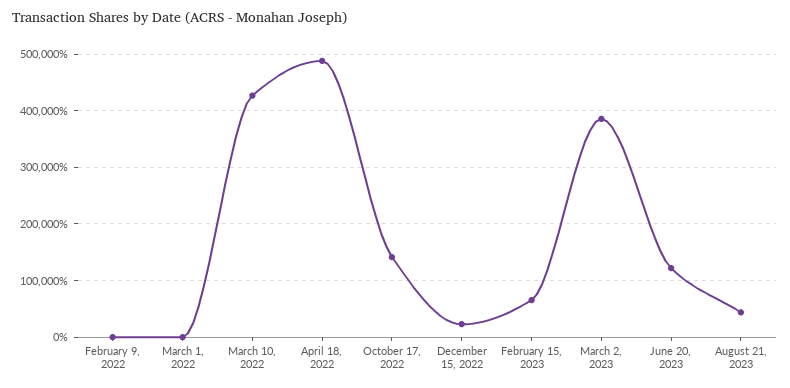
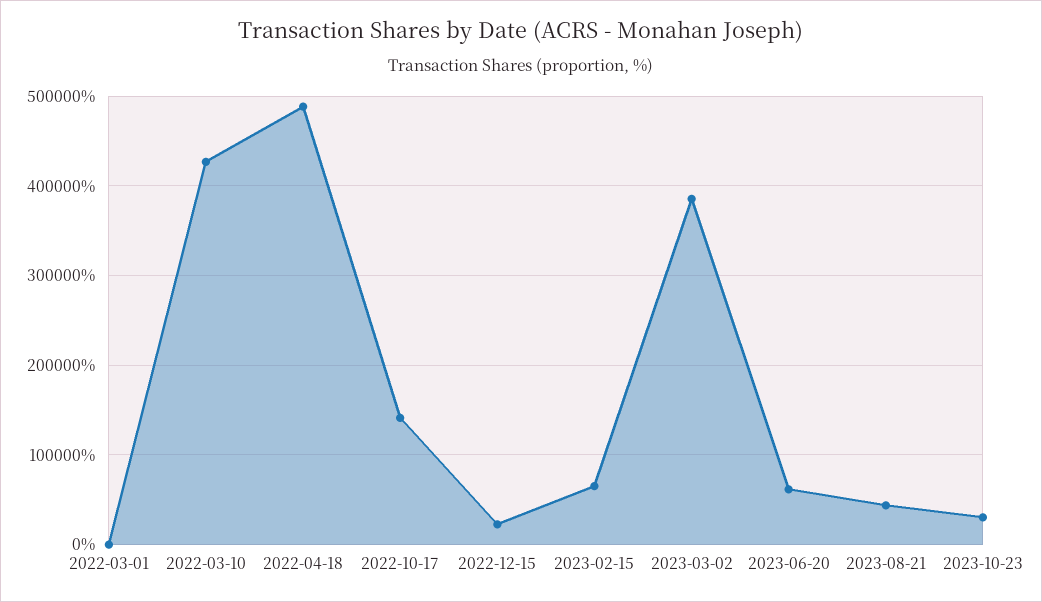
February 9, 2022: 0 -> none
June 20, 2023: 120000 -> 60000
2023-10-23: none -> 30000

